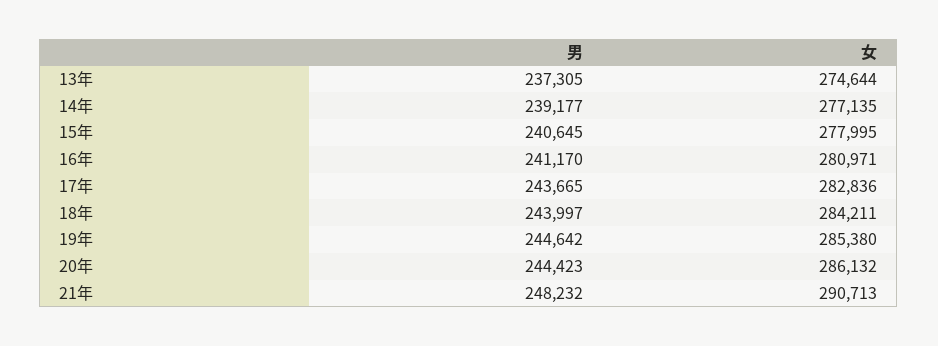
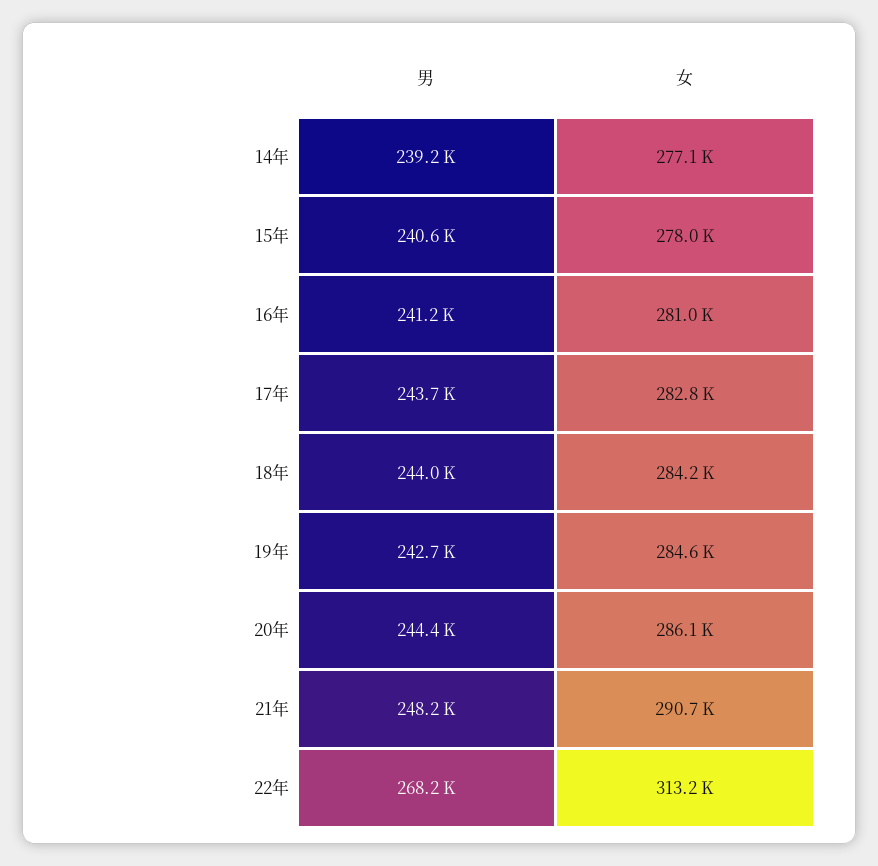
男, 13年: 237305 -> none
女, 13年: 274644 -> none
男, 19年: 244642 -> 242700
女, 19年: 285380 -> 284600
男, 22年: none -> 268200
女, 22年: none -> 313200

